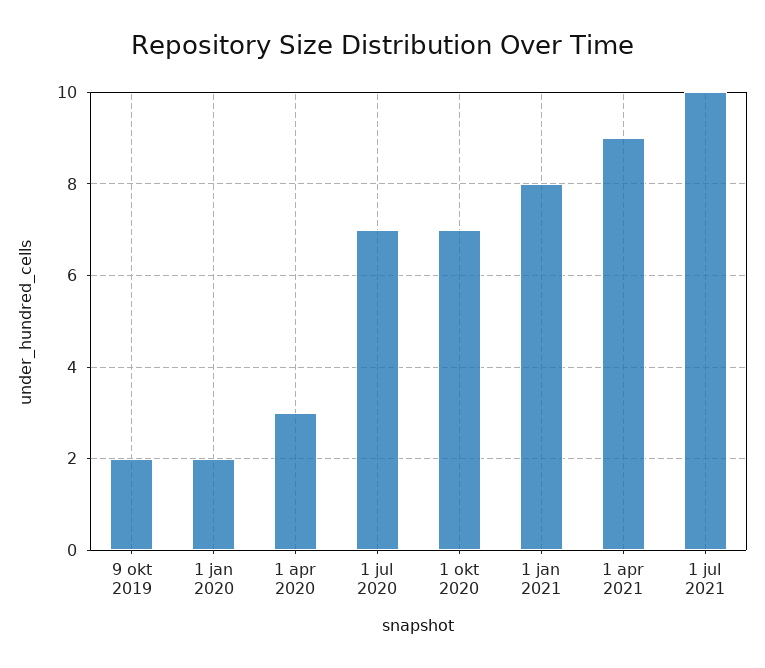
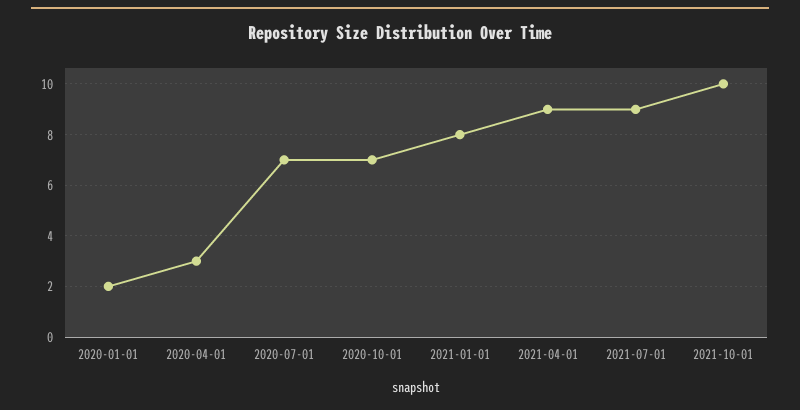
9 okt 2019: 2 -> none
1 jul 2021: 10 -> 9
2021-10-01: none -> 10

